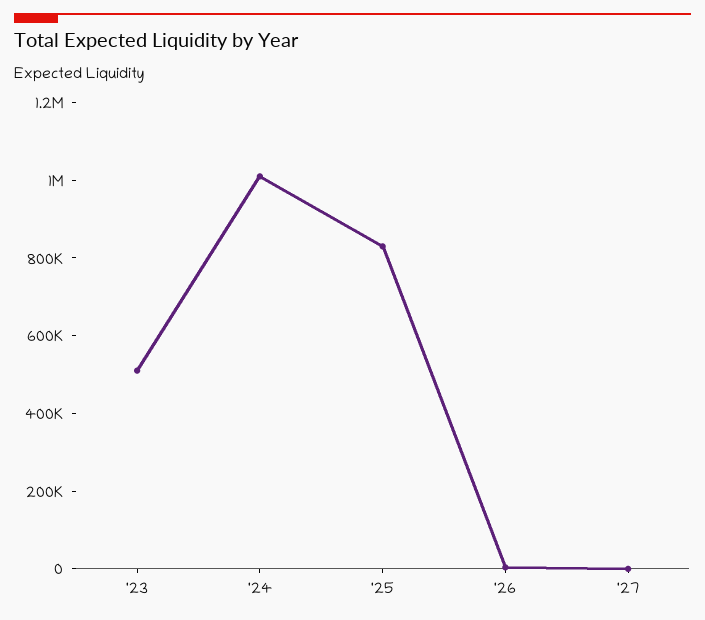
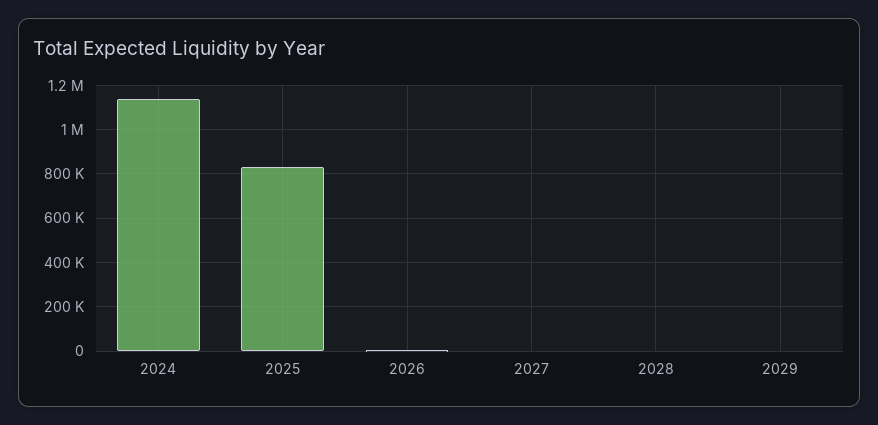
'23: 500000 -> none
'24: 1000000 -> 1150000
2028: none -> 0
2029: none -> 0

